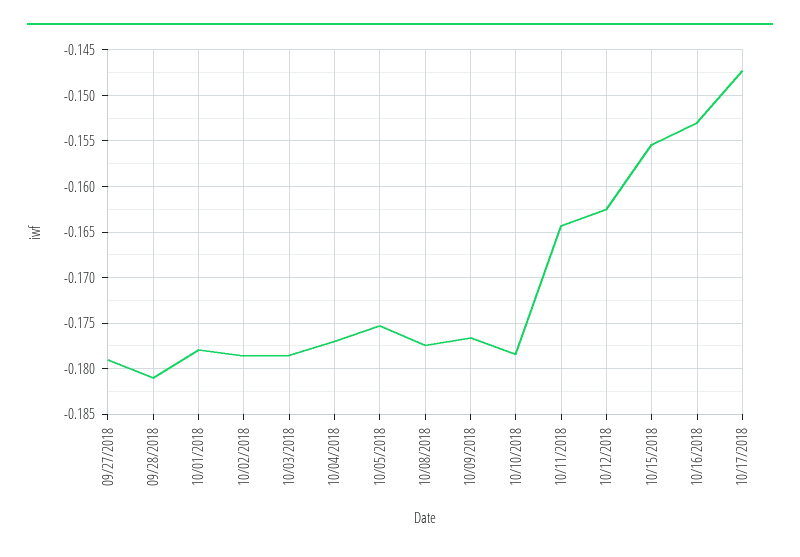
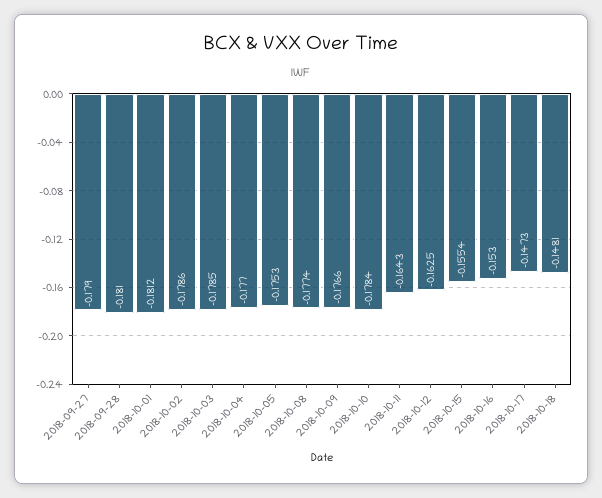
10/01/2018: -0.178 -> -0.1812
2018-10-18: none -> -0.1481

